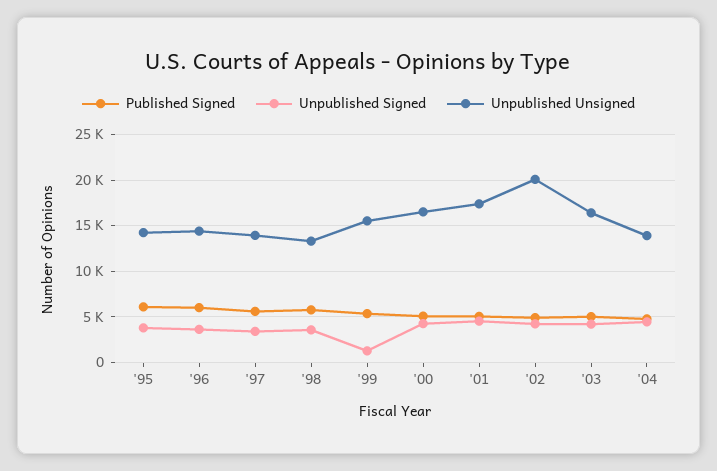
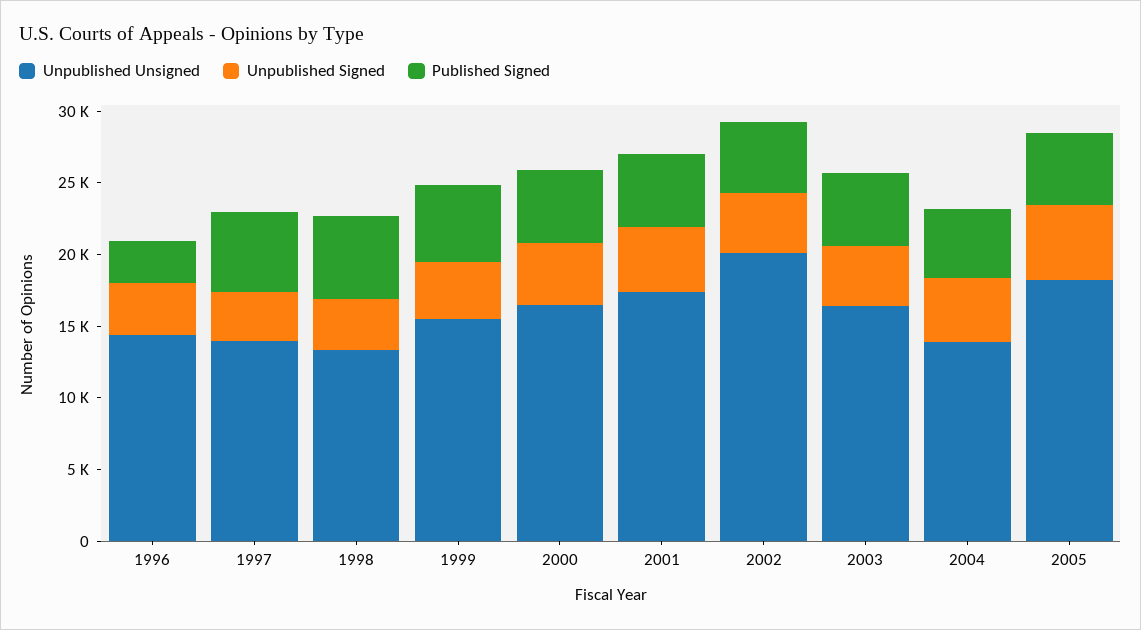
Published Signed, '95: 6000 -> none
Unpublished Signed, '95: 4000 -> none
Unpublished Unsigned, '95: 14000 -> none
Published Signed, '96: 6000 -> 3000
Unpublished Signed, '99: 1000 -> 4000
Unpublished Unsigned, 2005: none -> 18000
Unpublished Signed, 2005: none -> 5000
Published Signed, 2005: none -> 5000

